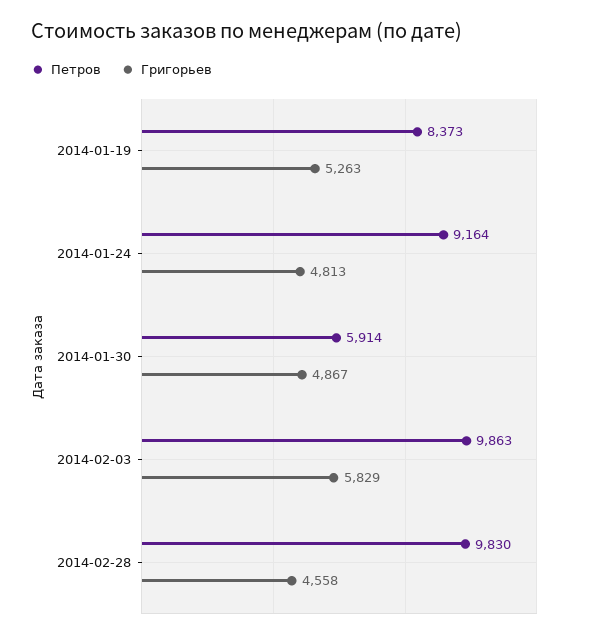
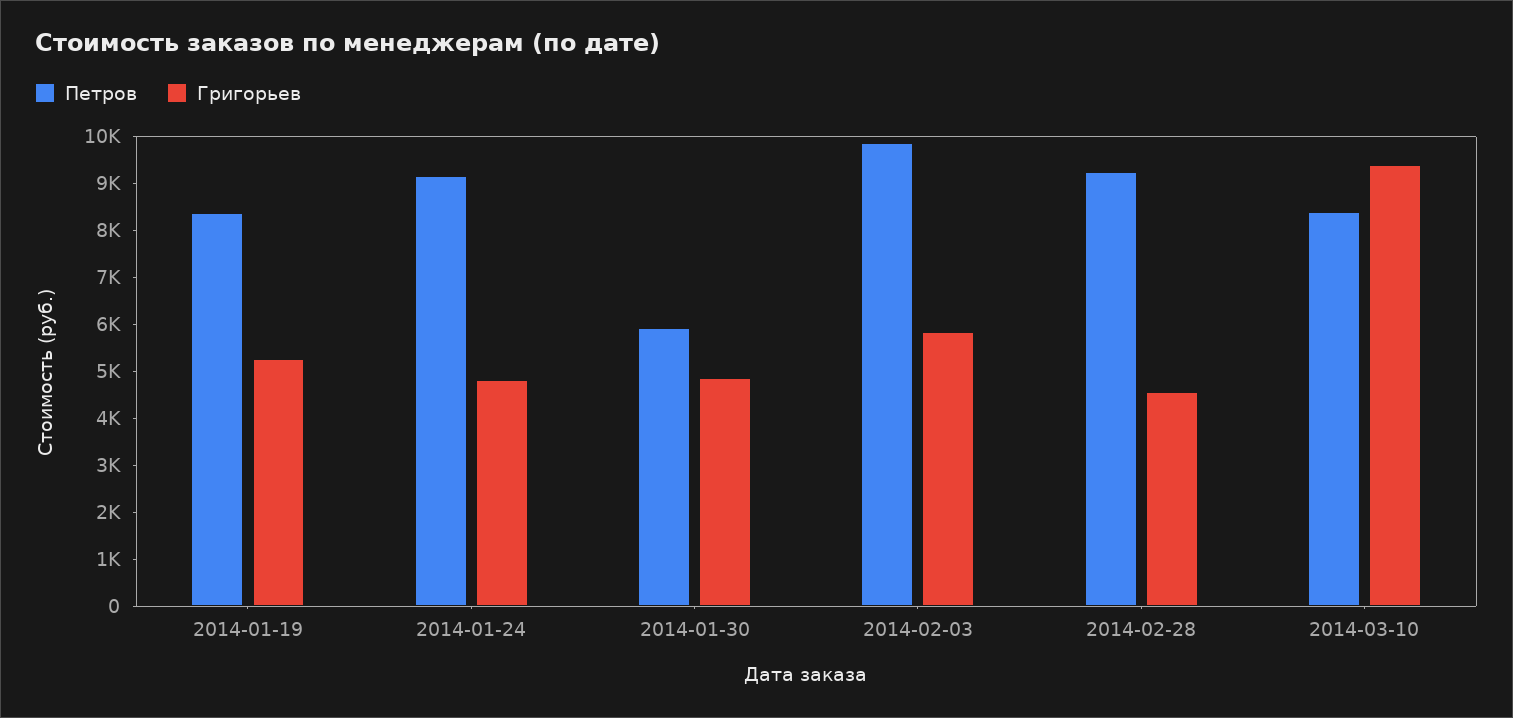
Петров, 2014-02-28: 9830 -> 9200
Петров, 2014-03-10: none -> 8400
Григорьев, 2014-03-10: none -> 9400

